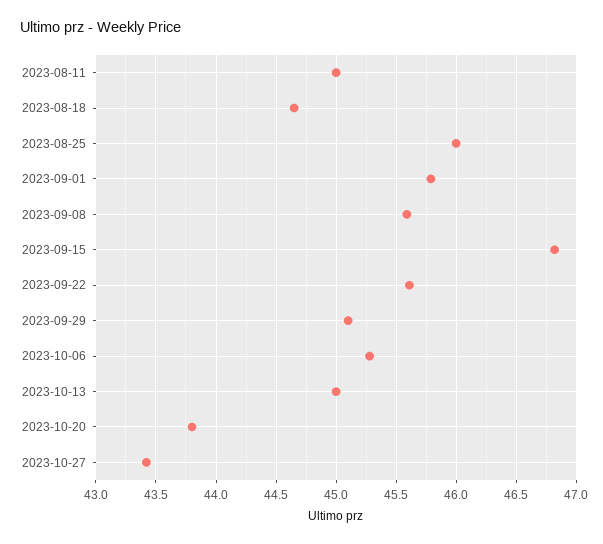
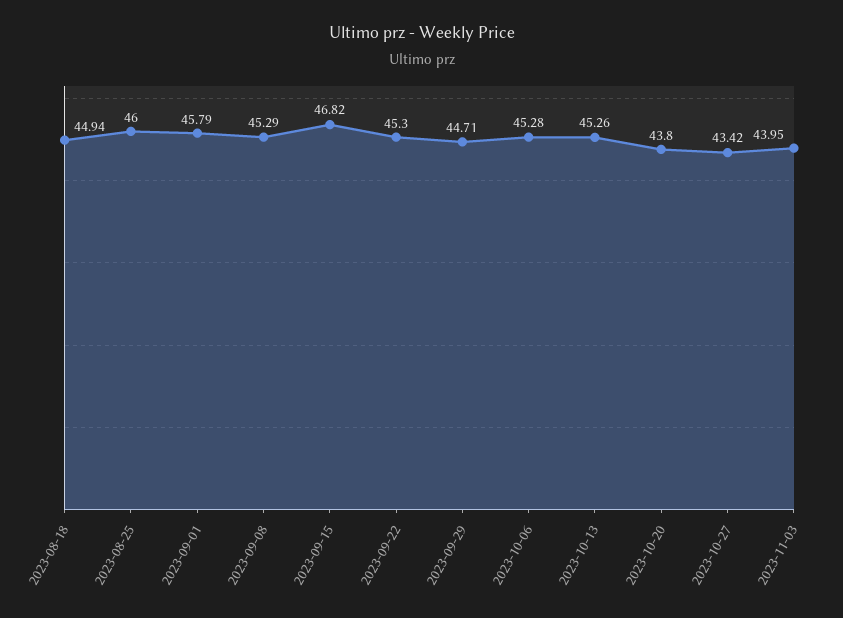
2023-08-11: 45 -> none
2023-08-18: 44.65 -> 44.94
2023-09-08: 45.6 -> 45.29
2023-09-22: 45.6 -> 45.3
2023-09-29: 45.1 -> 44.71
2023-10-13: 45 -> 45.26
2023-11-03: none -> 43.95

